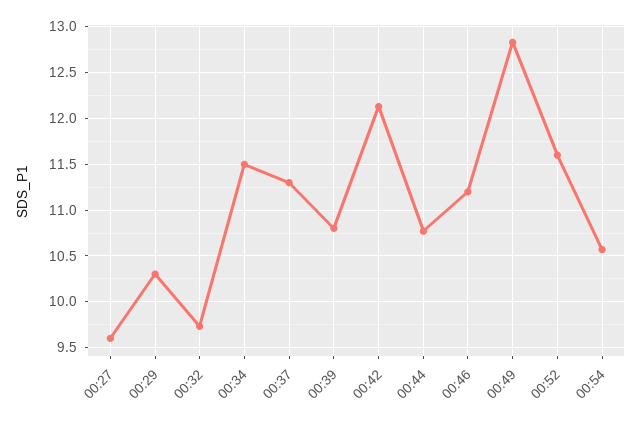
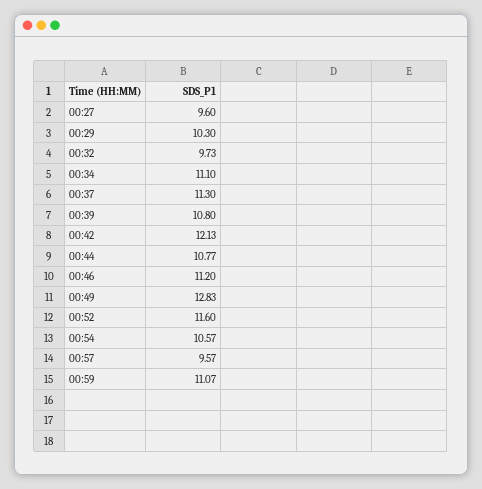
00:34: 11.5 -> 11.1
00:57: none -> 9.57
00:59: none -> 11.07

